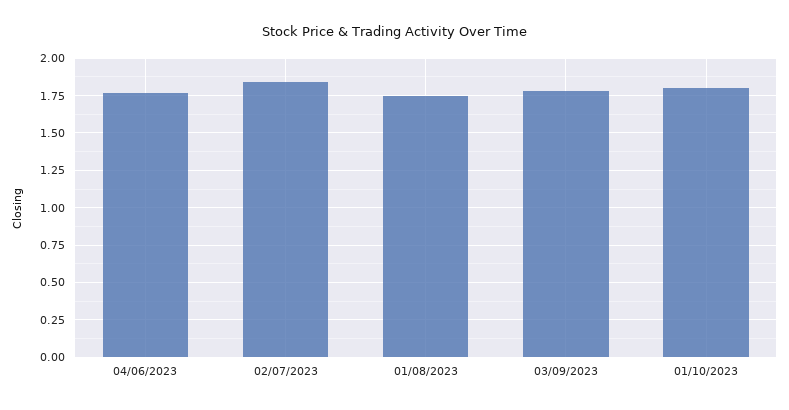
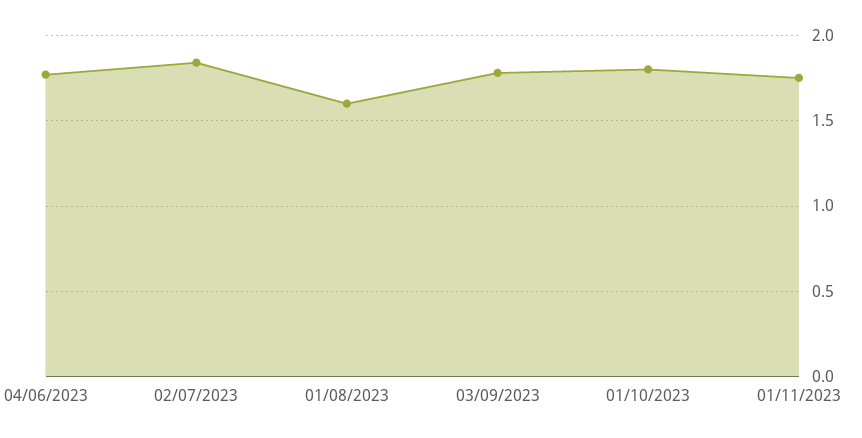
01/08/2023: 1.75 -> 1.6
01/11/2023: none -> 1.75

